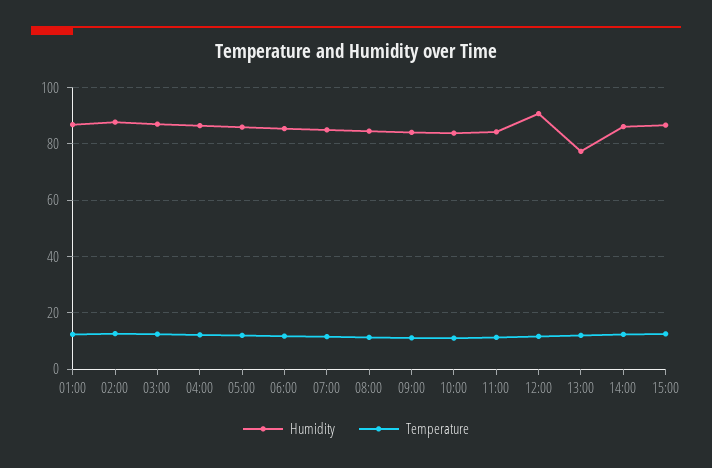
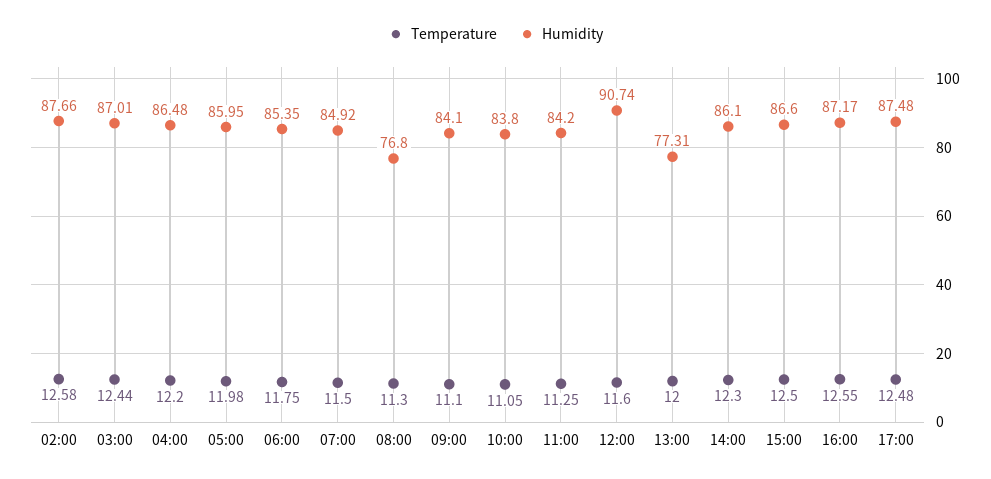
Humidity, 01:00: 87.5 -> none
Temperature, 01:00: 12.5 -> none
Humidity, 08:00: 85 -> 76.8
Temperature, 16:00: none -> 12.55
Humidity, 16:00: none -> 87.17
Temperature, 17:00: none -> 12.48
Humidity, 17:00: none -> 87.48

